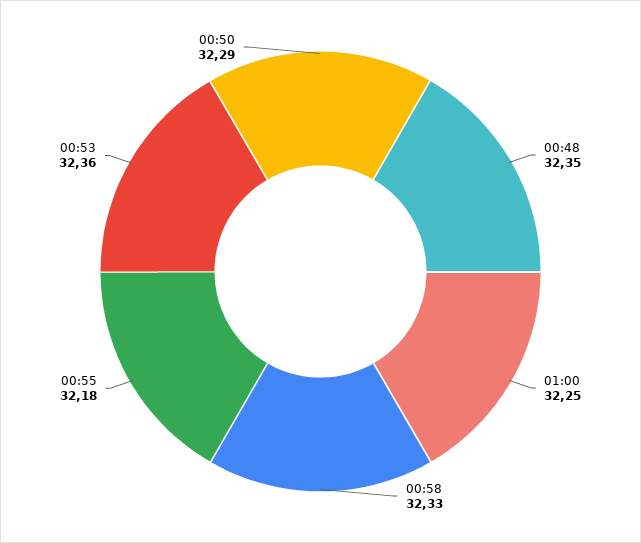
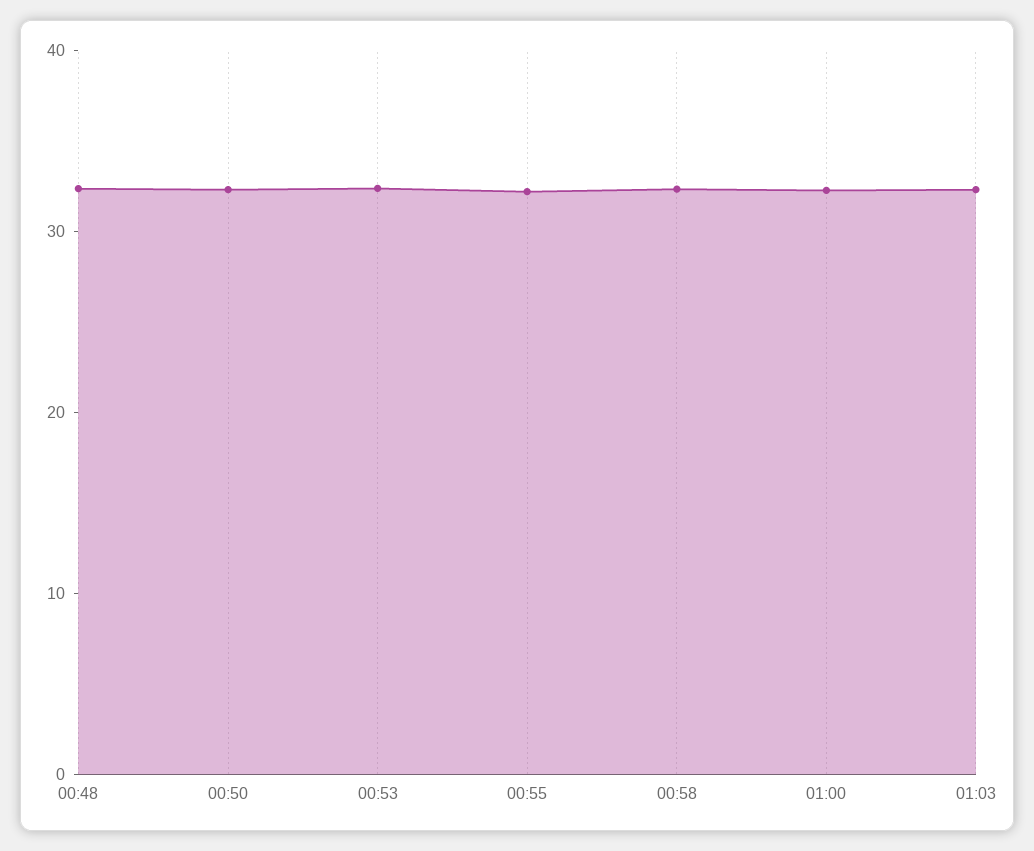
01:03: none -> 32

